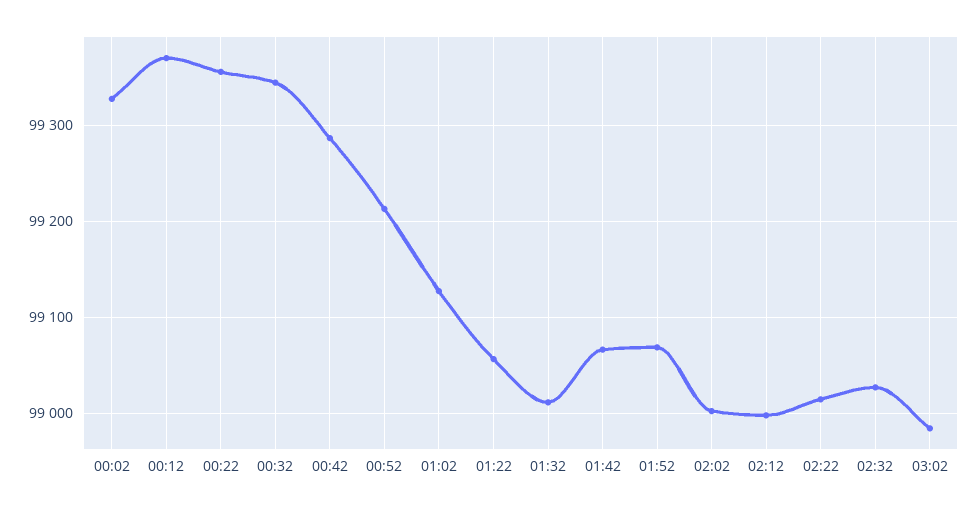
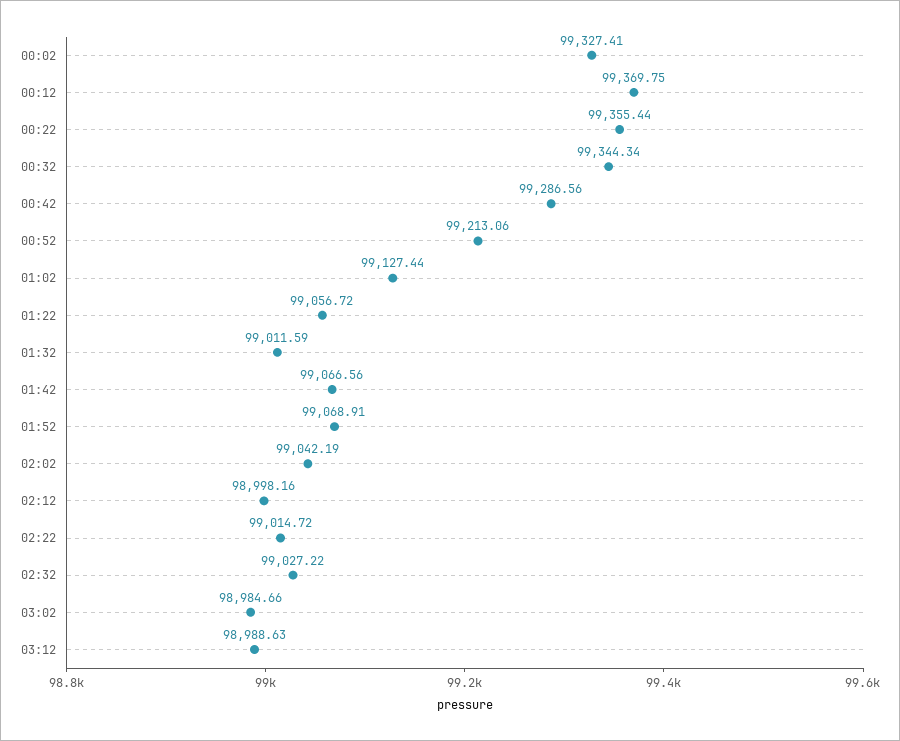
02:02: 99000 -> 99042.19
03:12: none -> 98988.63

